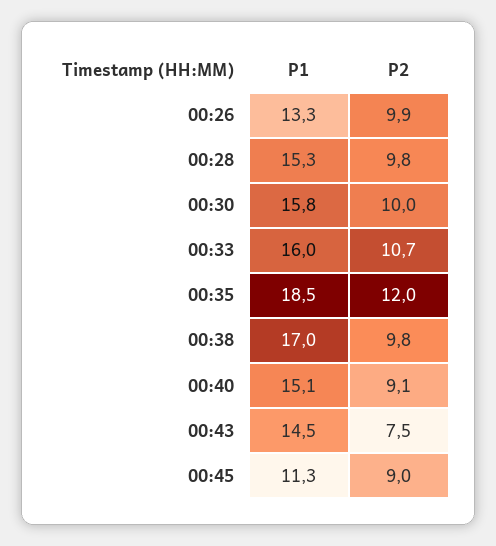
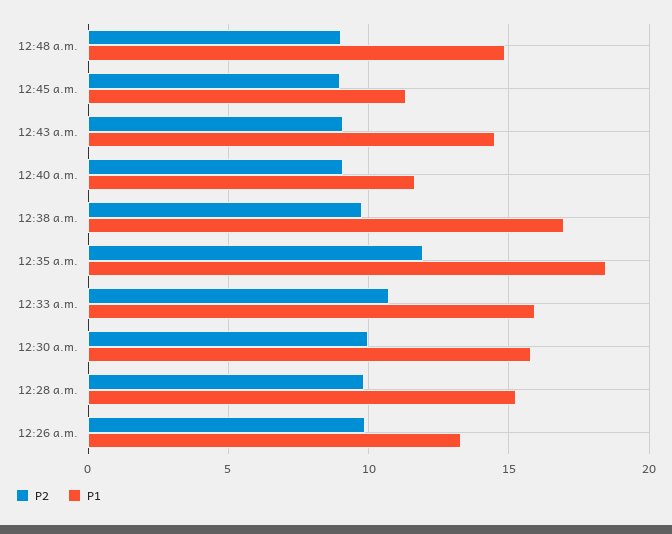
P1, 00:40: 15.1 -> 11.5
P2, 00:43: 7.5 -> 9
P2, 12:48 a.m.: none -> 9
P1, 12:48 a.m.: none -> 15

